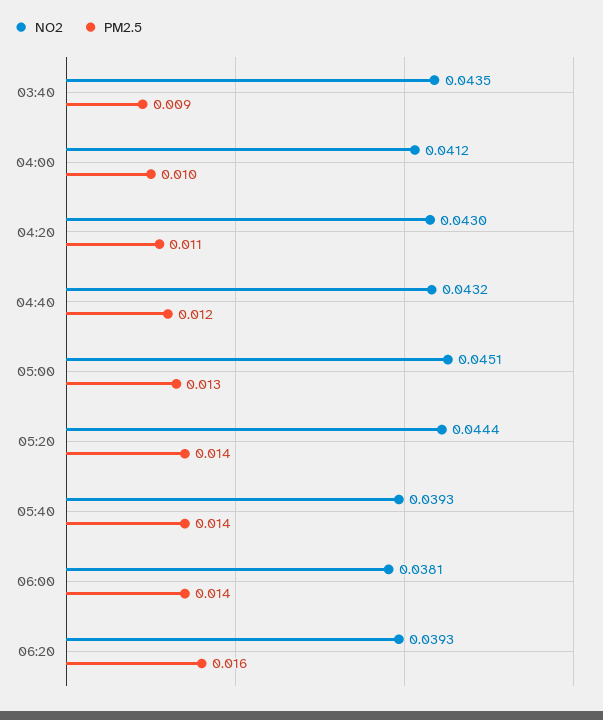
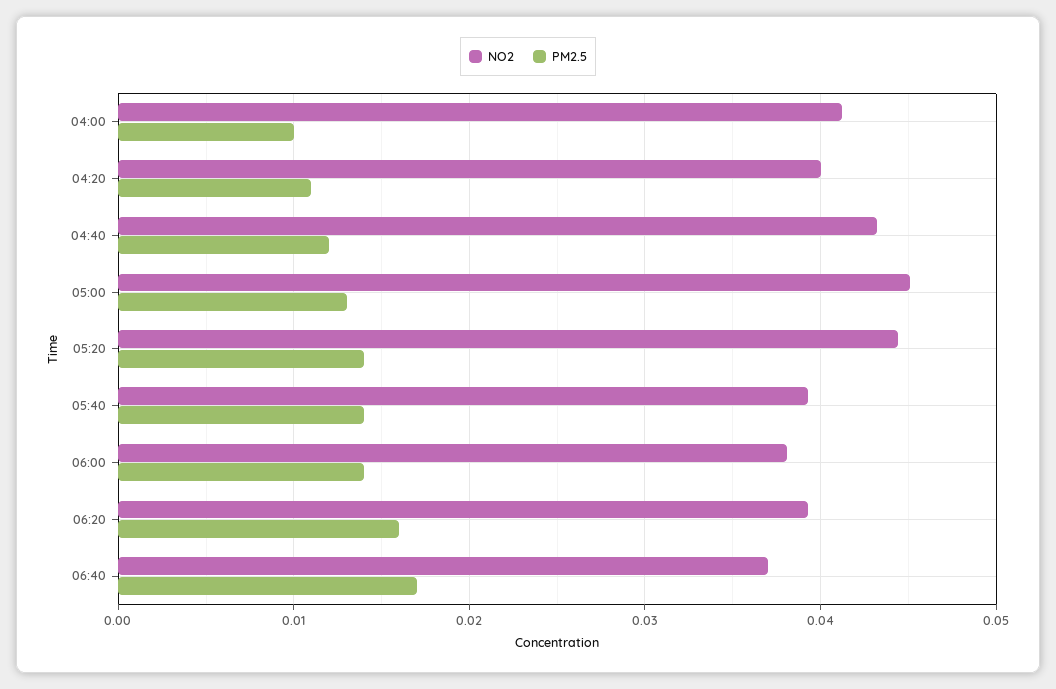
NO2, 03:40: 0.0435 -> none
PM2.5, 03:40: 0.009 -> none
NO2, 04:20: 0.043 -> 0.04
NO2, 06:40: none -> 0.037
PM2.5, 06:40: none -> 0.017

